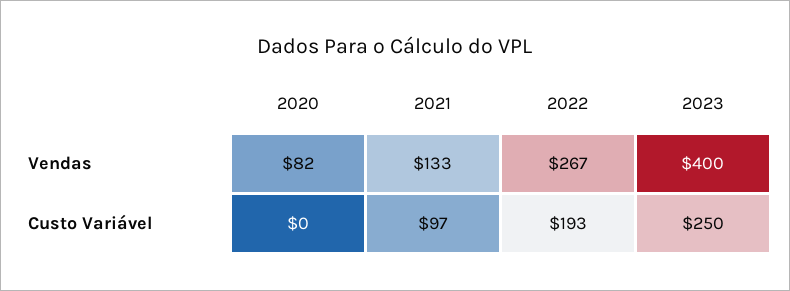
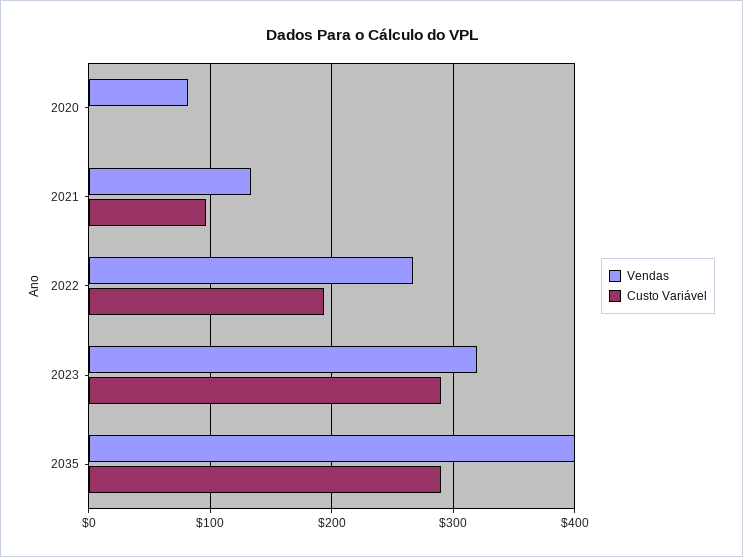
Vendas, 2023: 400 -> 320
Custo Variável, 2023: 250 -> 290
Vendas, 2035: none -> 400
Custo Variável, 2035: none -> 290

